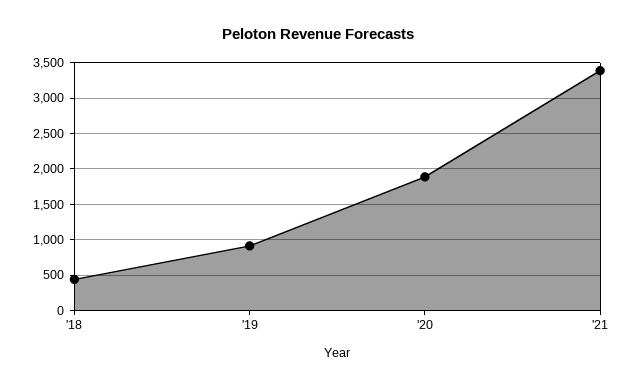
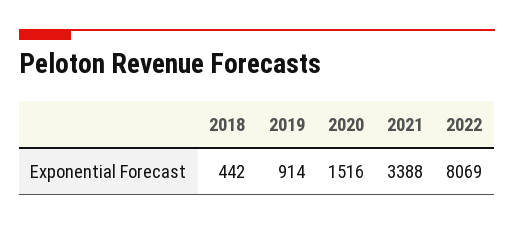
'20: 1900 -> 1516
2022: none -> 8069

